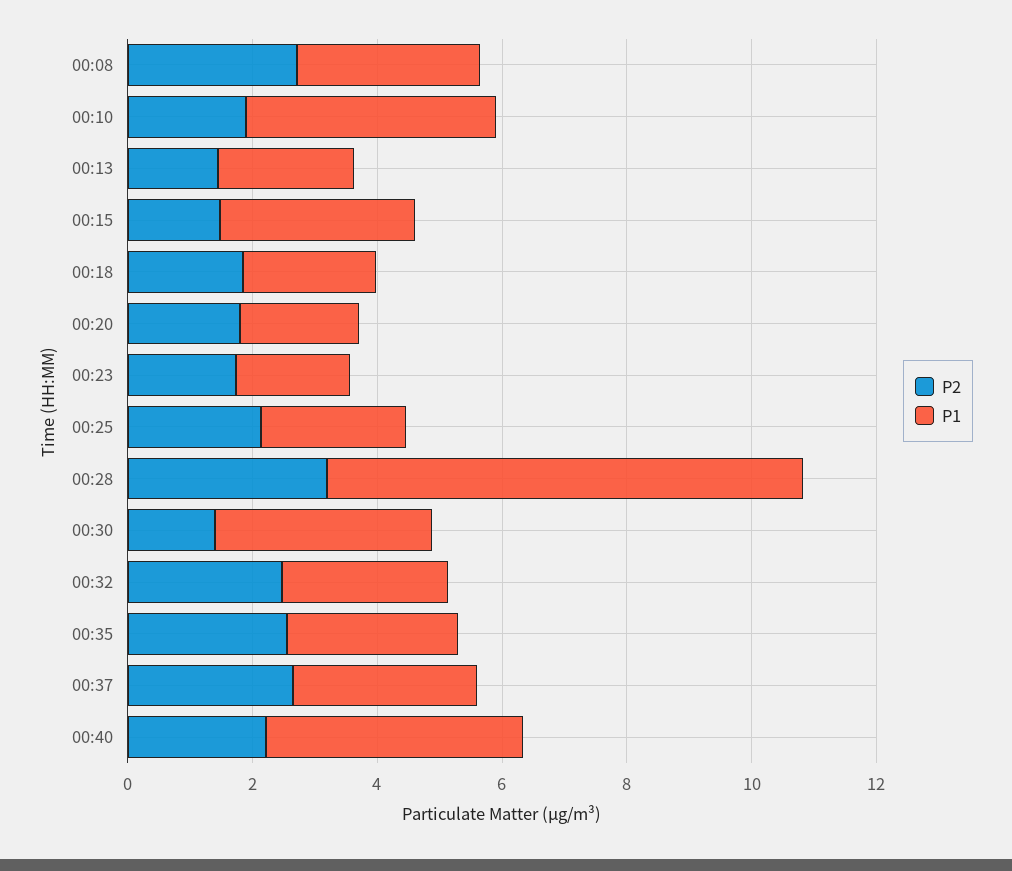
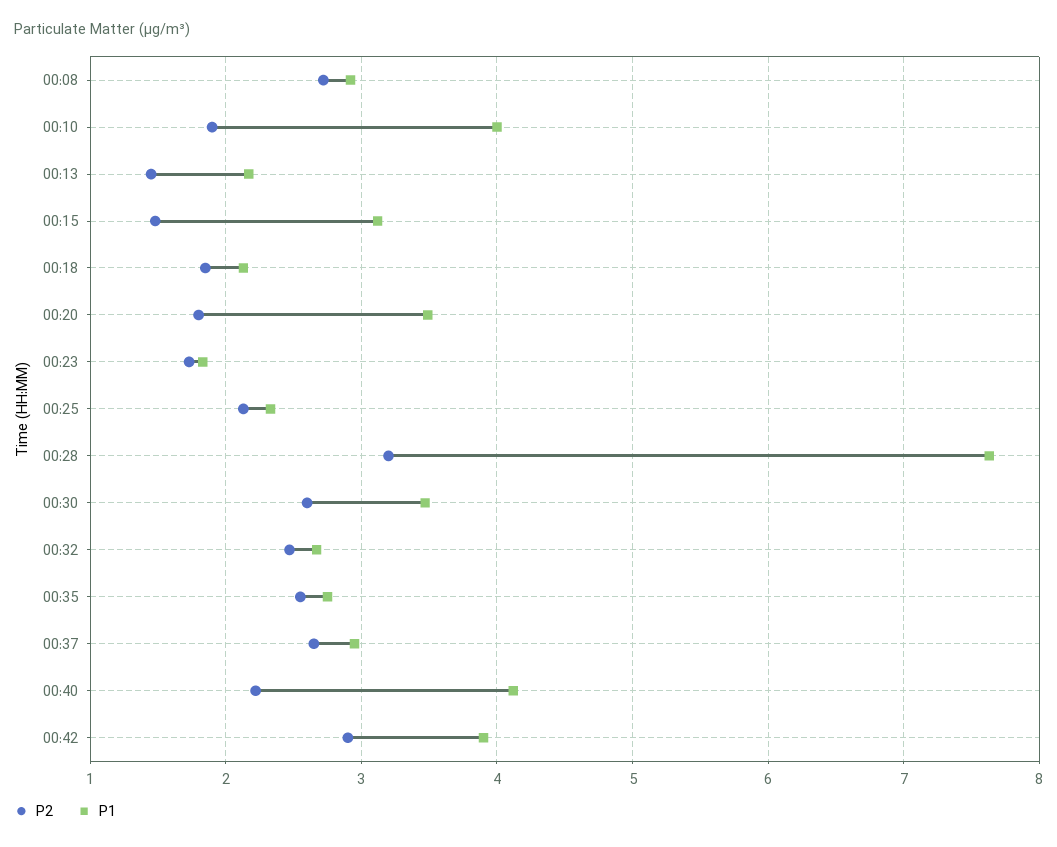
P1, 00:20: 2 -> 3.5
P2, 00:30: 1.5 -> 2.6
P2, 00:42: none -> 2.9
P1, 00:42: none -> 3.9

